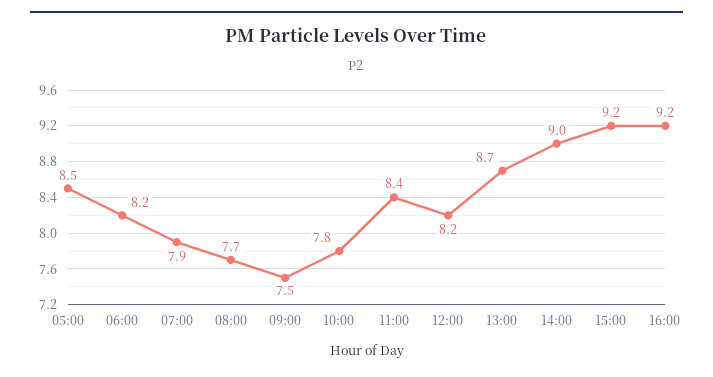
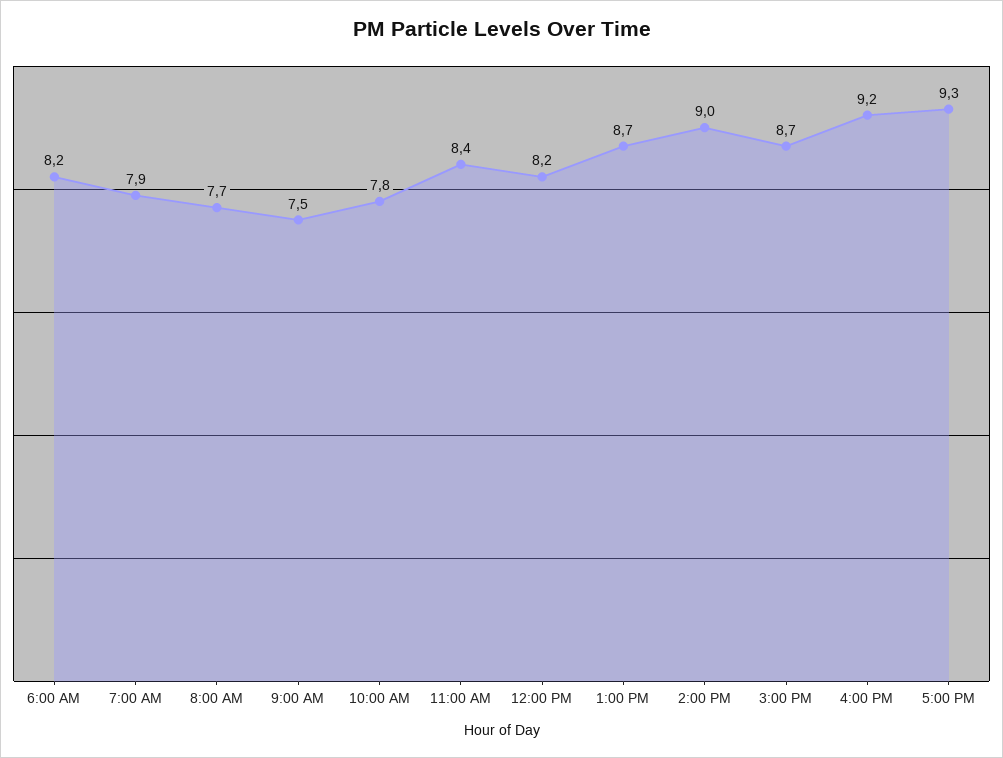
05:00: 8.5 -> none
15:00: 9.2 -> 8.7
5:00 PM: none -> 9.3

